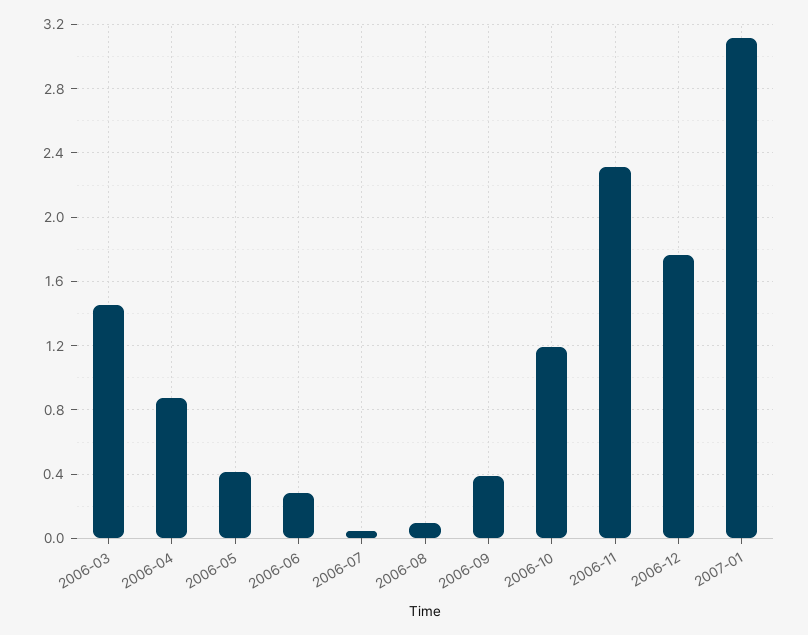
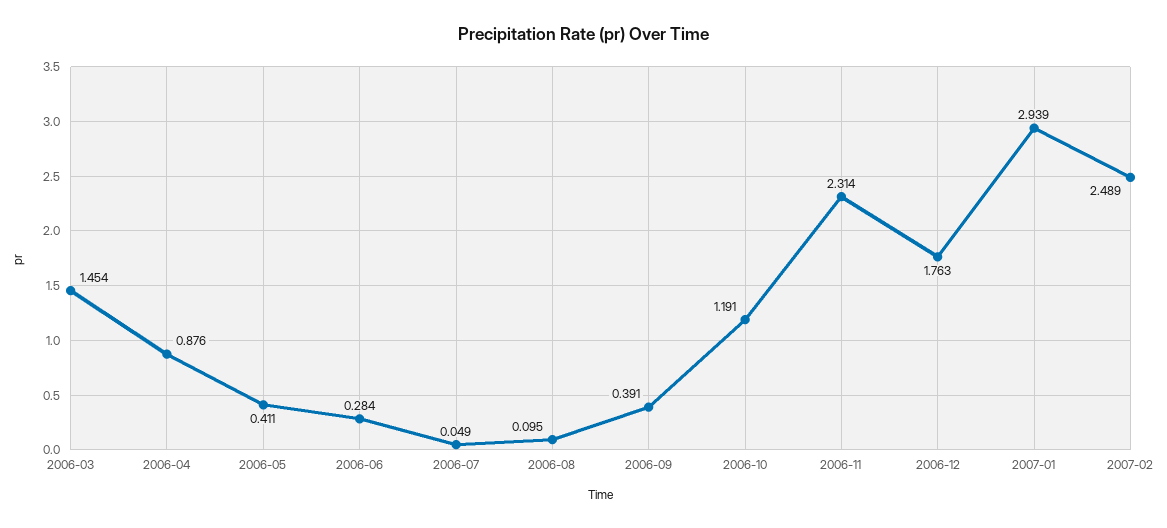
2007-01: 3.1 -> 2.939
2007-02: none -> 2.489

